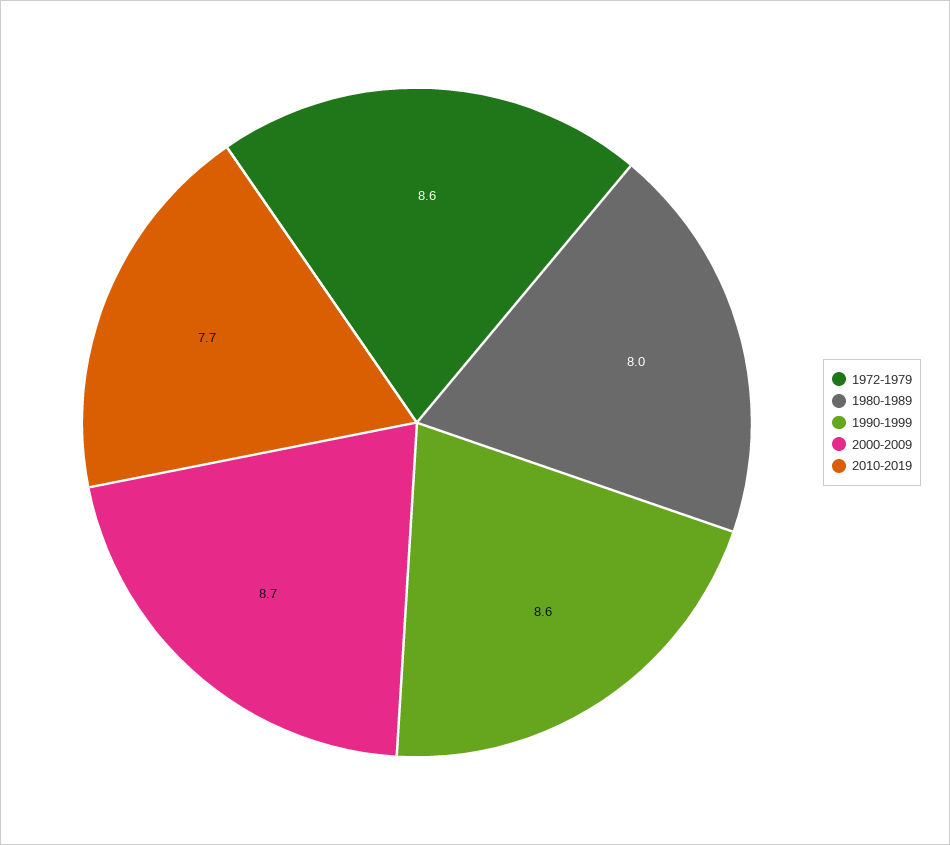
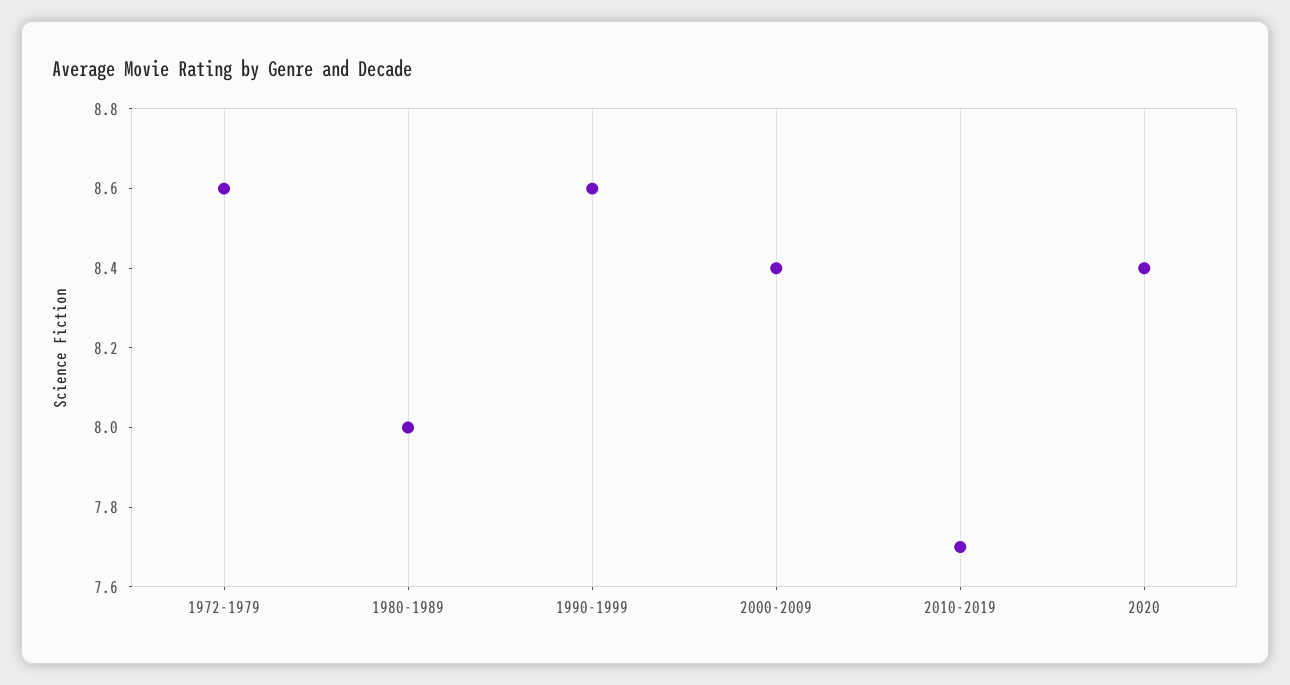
2000-2009: 8.7 -> 8.4
2020: none -> 8.4

